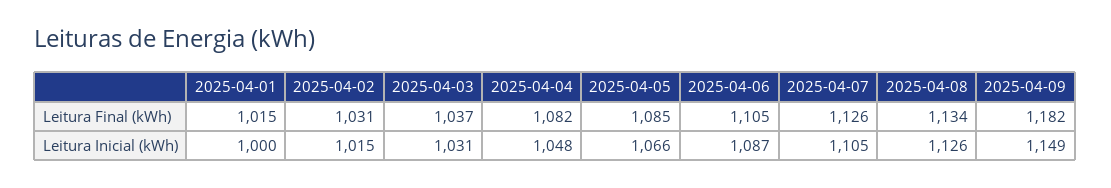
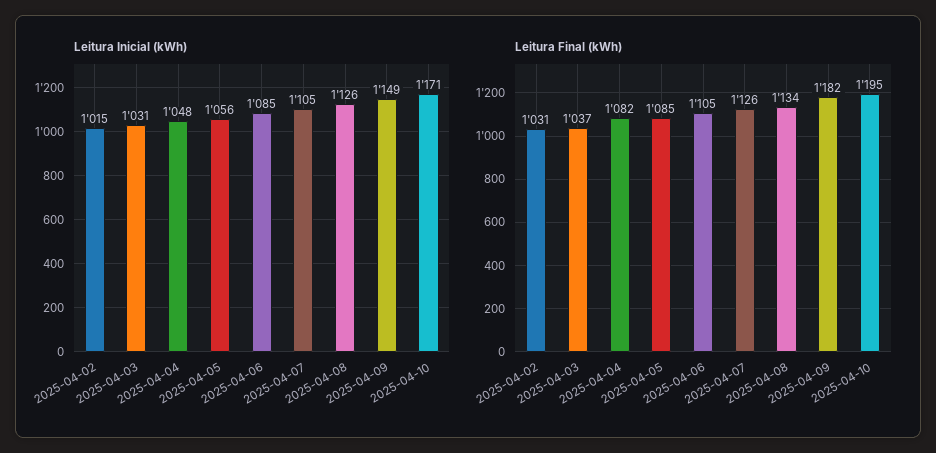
Leitura Final (kWh), 2025-04-01: 1015 -> none
Leitura Inicial (kWh), 2025-04-01: 1000 -> none
Leitura Inicial (kWh), 2025-04-05: 1066 -> 1056
Leitura Inicial (kWh), 2025-04-06: 1087 -> 1085
Leitura Inicial (kWh), 2025-04-10: none -> 1171
Leitura Final (kWh), 2025-04-10: none -> 1195

